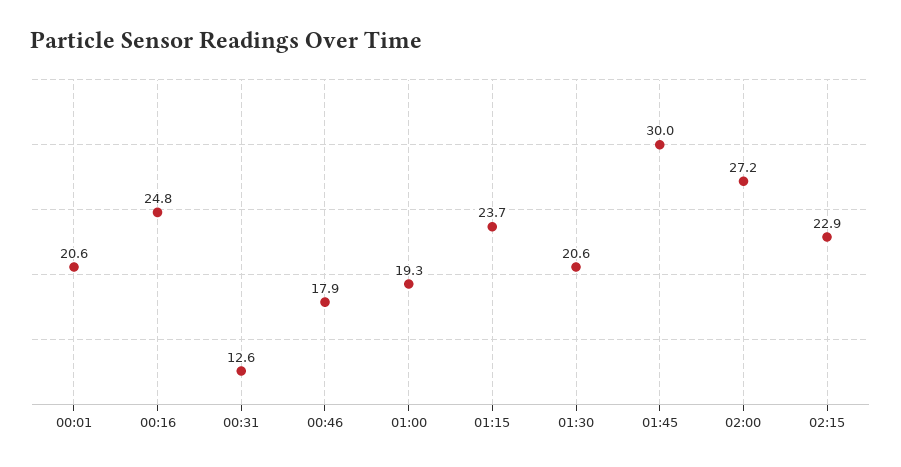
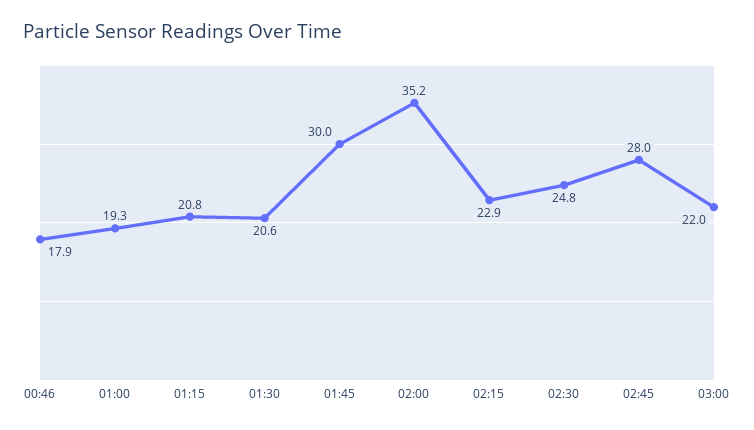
00:01: 20.6 -> none
00:16: 24.8 -> none
00:31: 12.6 -> none
01:15: 23.7 -> 20.8
02:00: 27.2 -> 35.2
02:30: none -> 24.8
02:45: none -> 28
03:00: none -> 22

